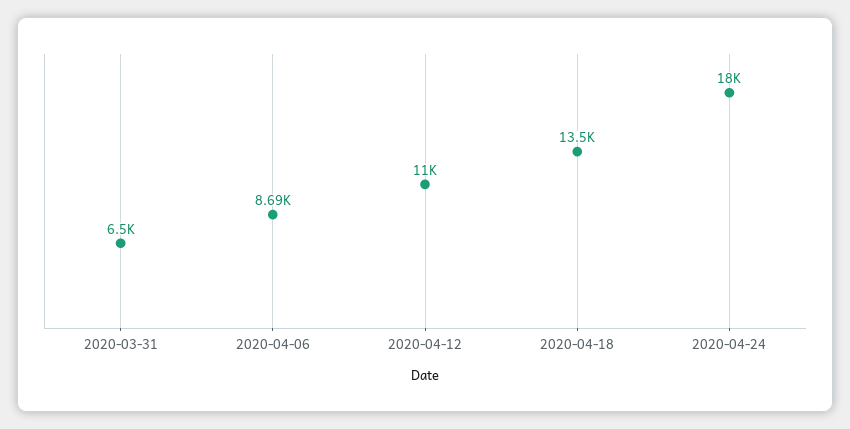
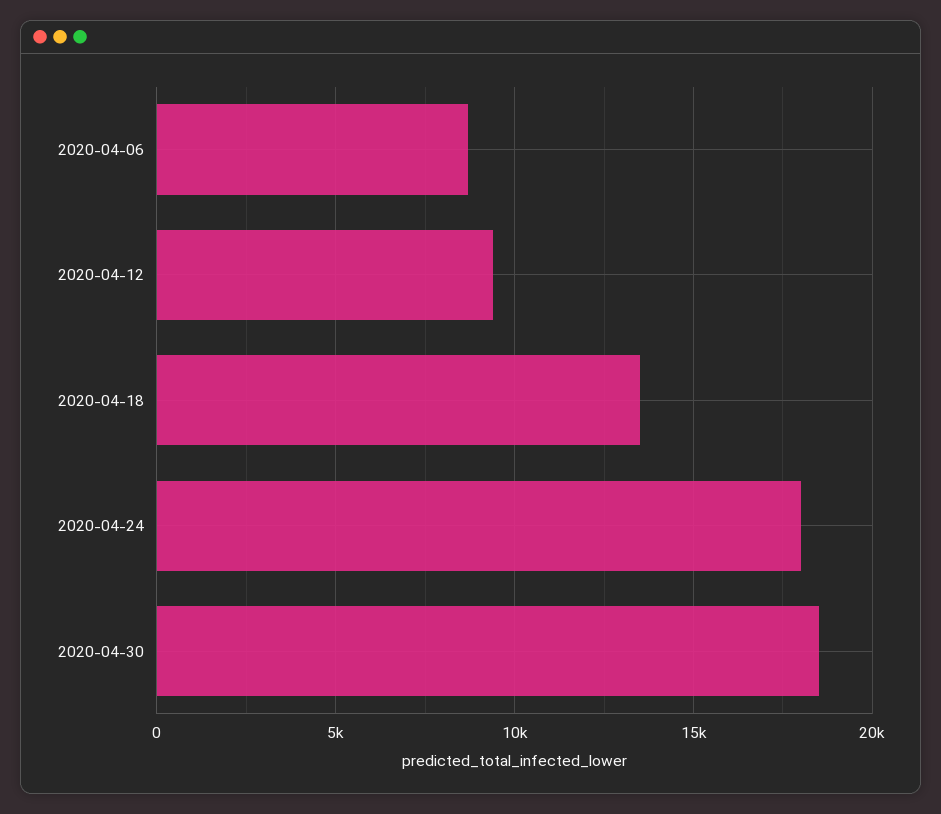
2020-03-31: 6500 -> none
2020-04-12: 11000 -> 9500
2020-04-30: none -> 18500

